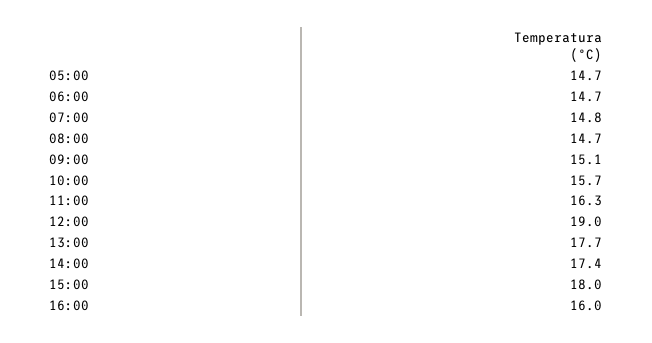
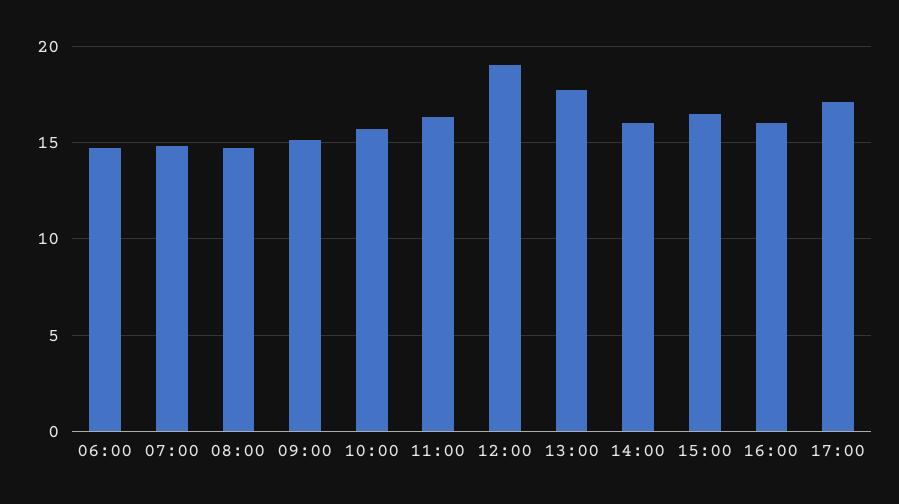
05:00: 14.7 -> none
14:00: 17.4 -> 16
15:00: 18 -> 16.5
17:00: none -> 17

